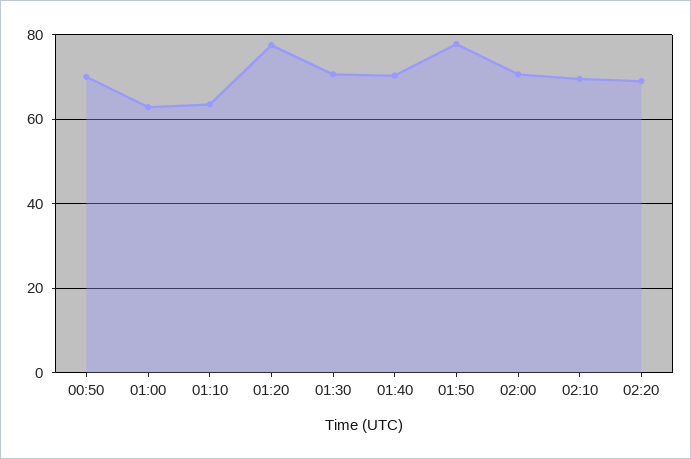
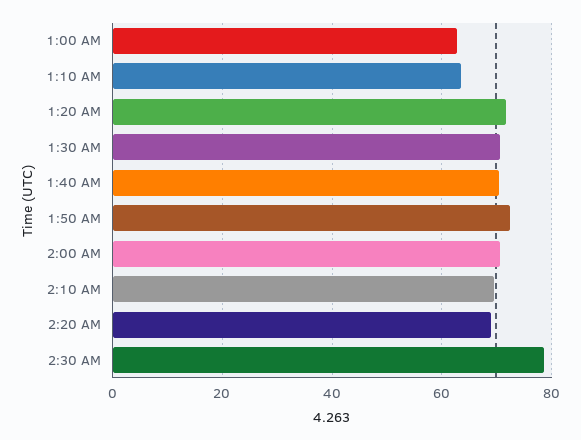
00:50: 70 -> none
01:20: 78 -> 72
01:50: 78 -> 72
2:30 AM: none -> 78

